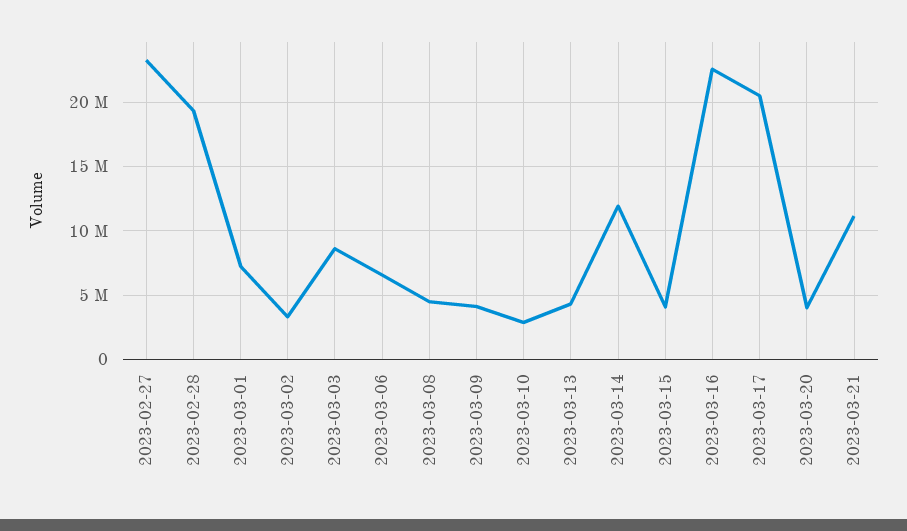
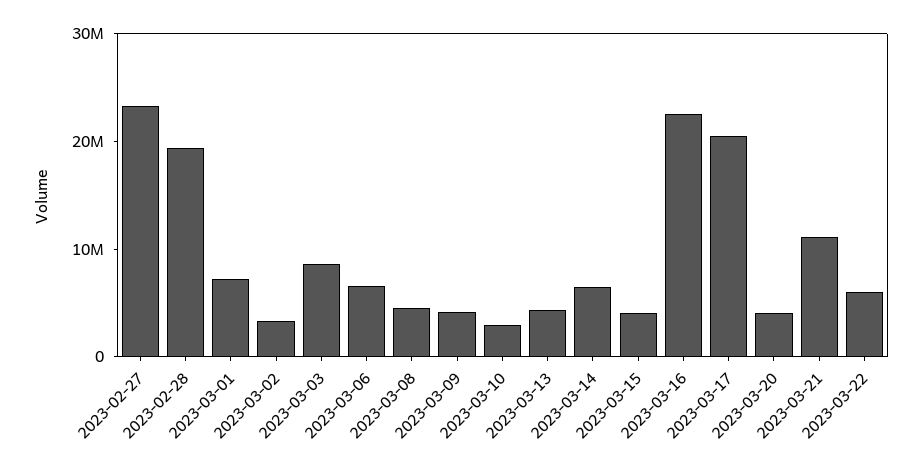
2023-03-14: 12000000 -> 6000000
2023-03-22: none -> 6000000

